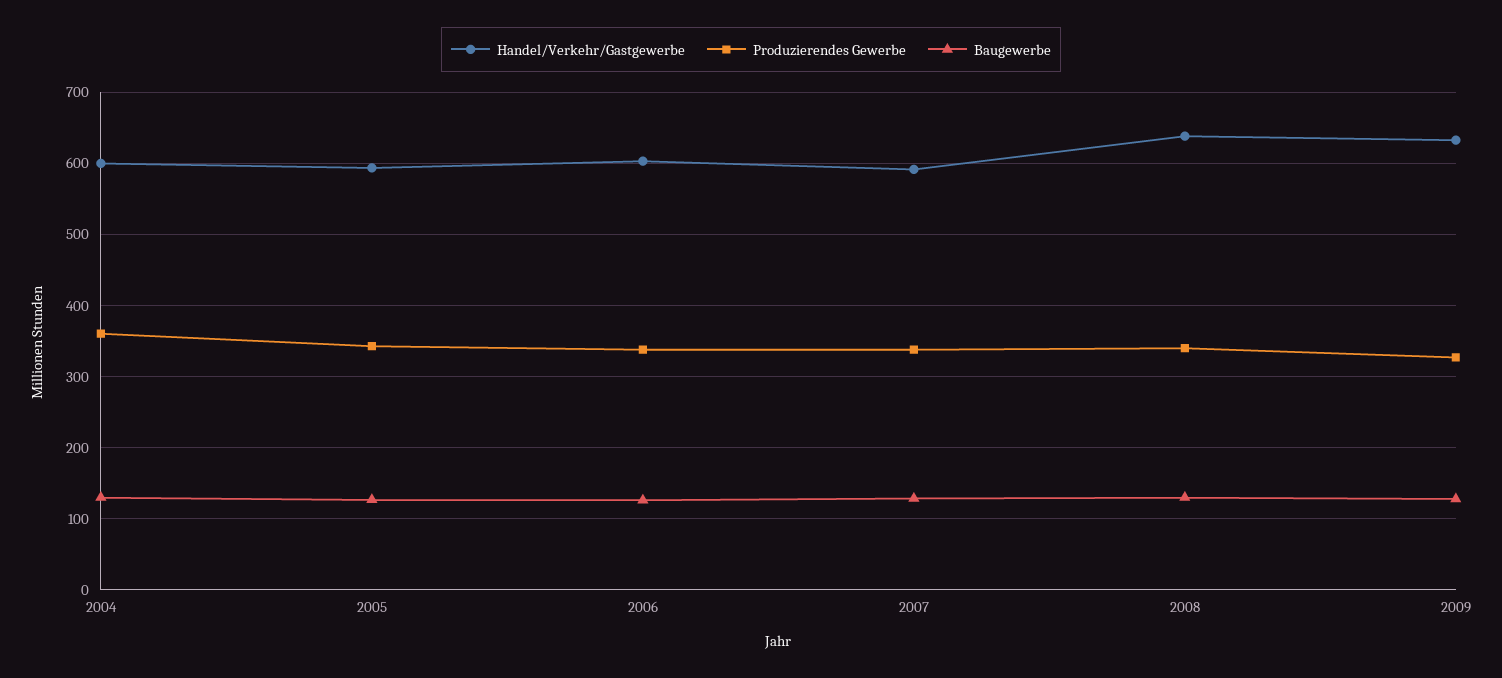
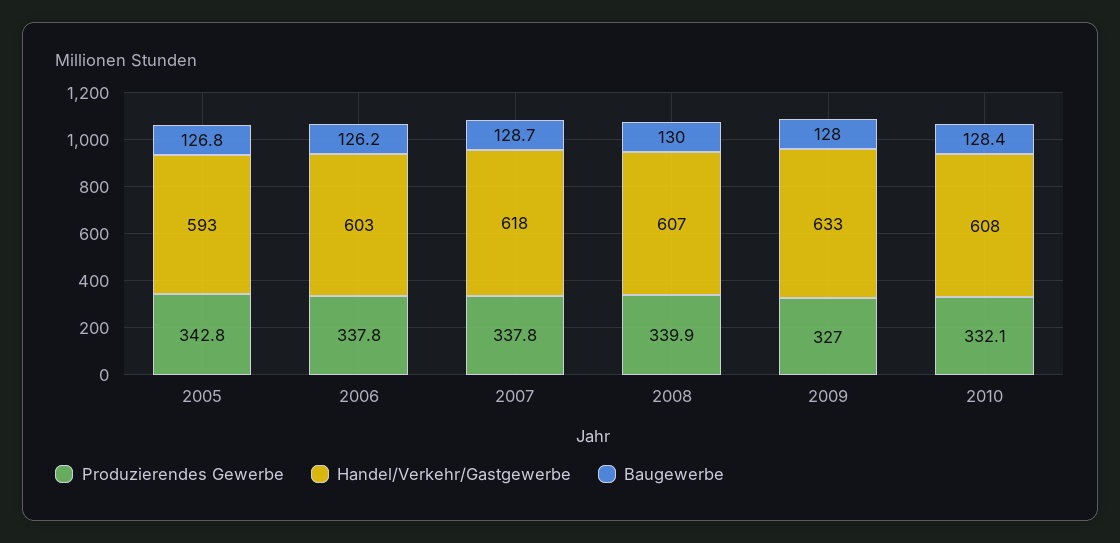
Handel/Verkehr/Gastgewerbe, 2004: 600 -> none
Produzierendes Gewerbe, 2004: 360 -> none
Baugewerbe, 2004: 130 -> none
Handel/Verkehr/Gastgewerbe, 2007: 590 -> 618
Handel/Verkehr/Gastgewerbe, 2008: 640 -> 607
Produzierendes Gewerbe, 2010: none -> 332.1
Handel/Verkehr/Gastgewerbe, 2010: none -> 608
Baugewerbe, 2010: none -> 128.4

